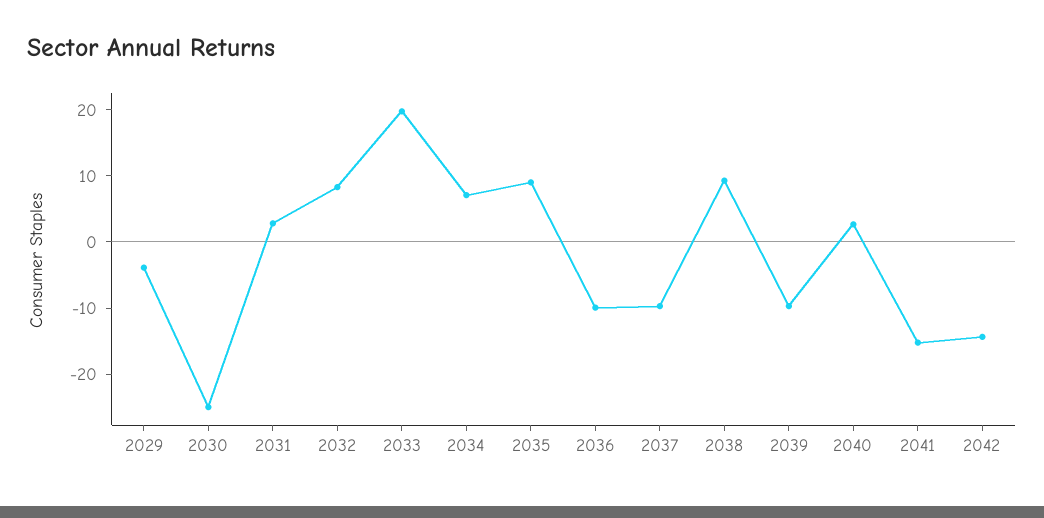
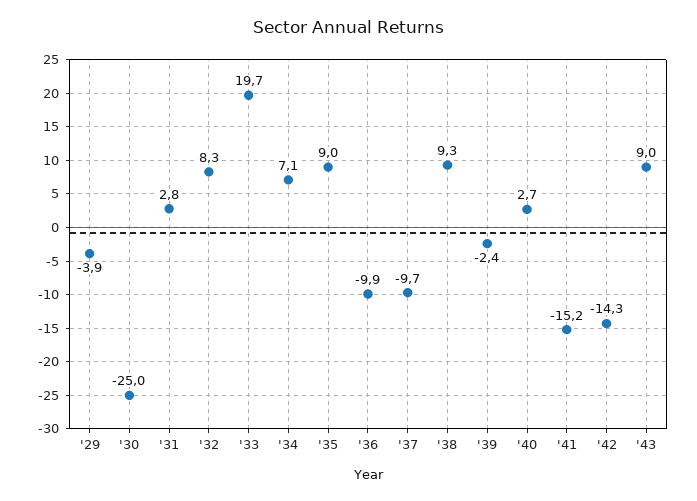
2039: -10 -> -2.4
'43: none -> 9

